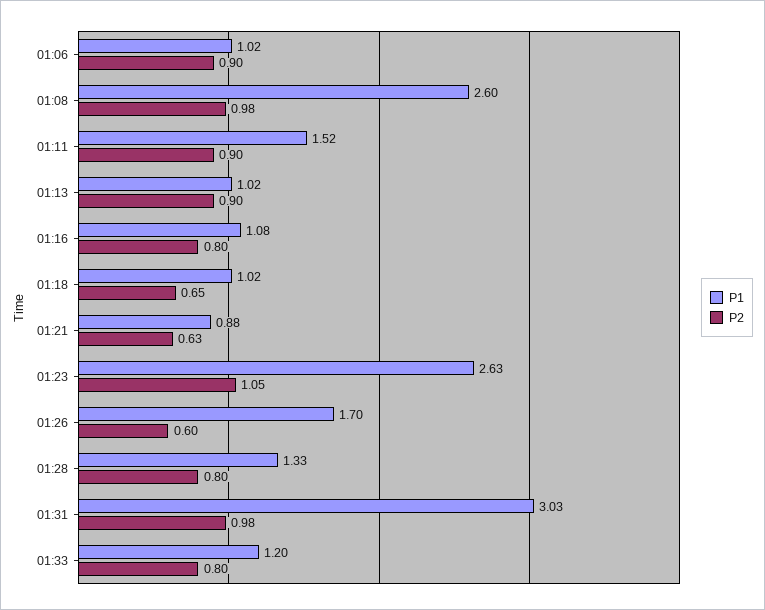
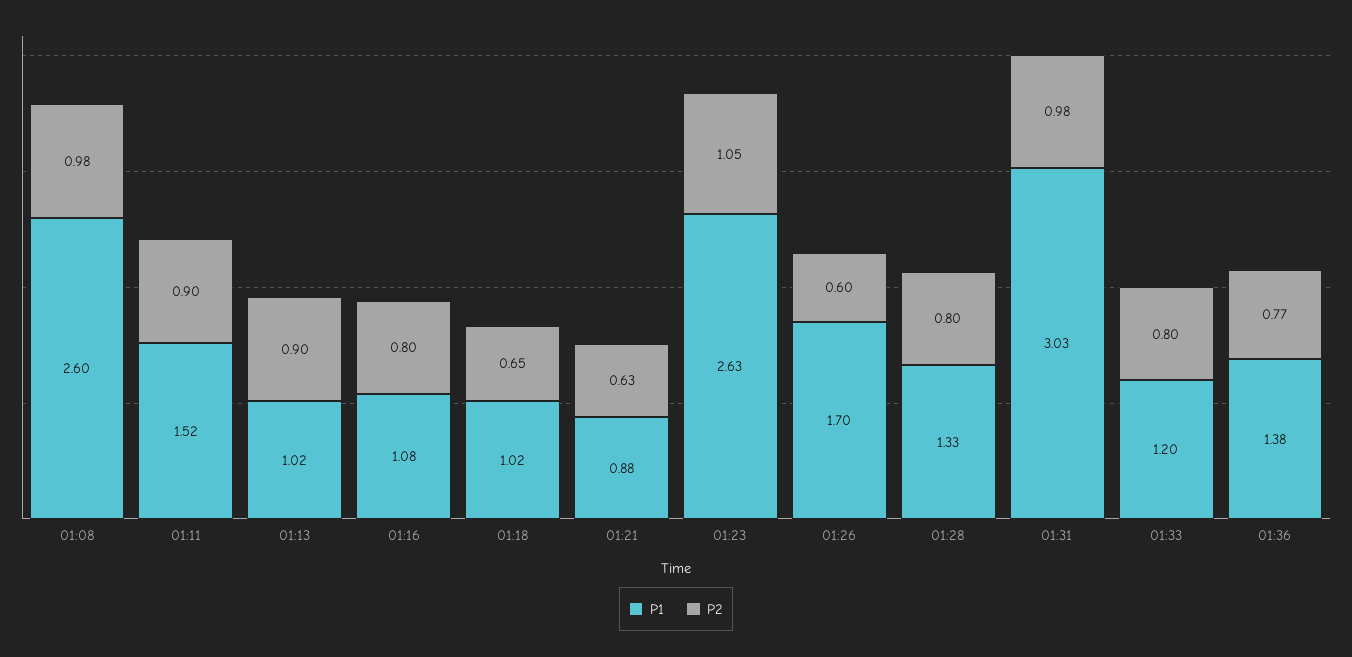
P1, 01:06: 1.02 -> none
P2, 01:06: 0.9 -> none
P1, 01:36: none -> 1.38
P2, 01:36: none -> 0.77

